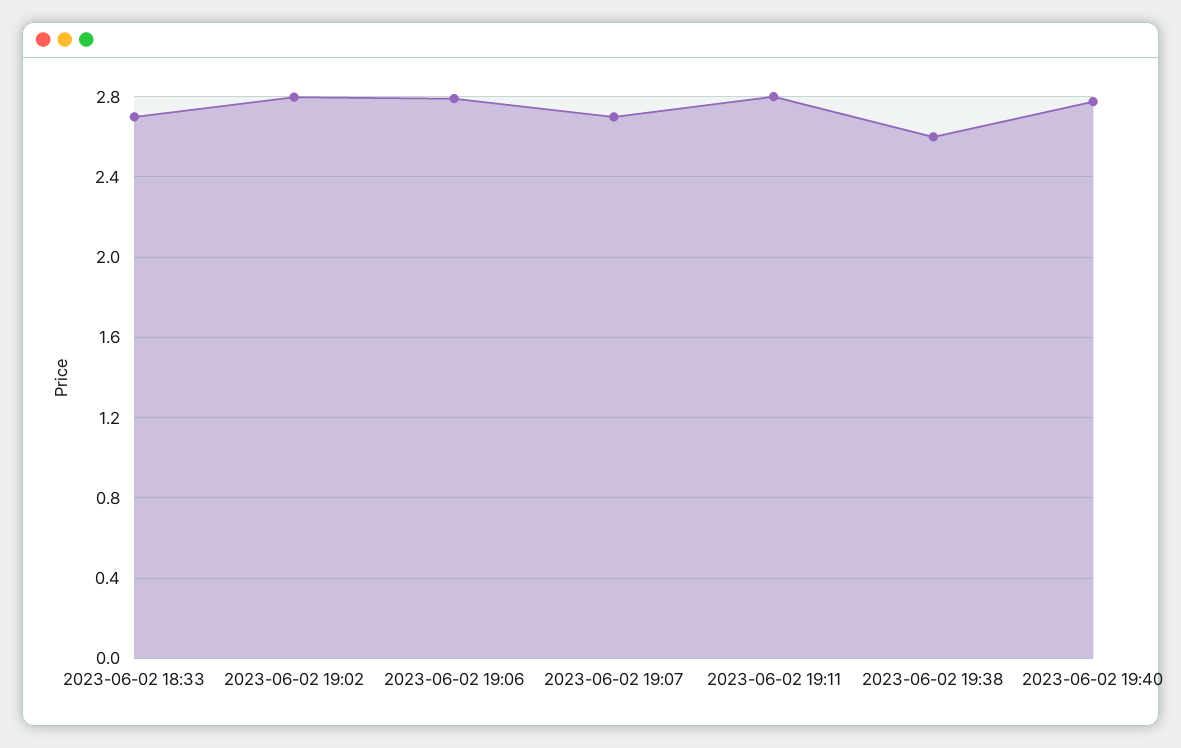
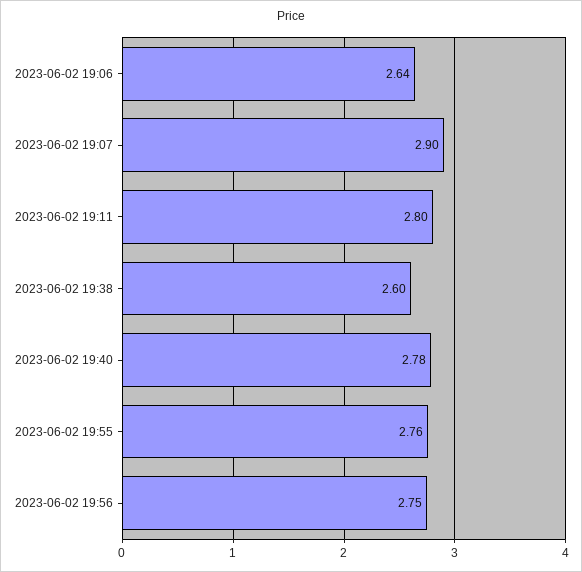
2023-06-02 18:33: 2.7 -> none
2023-06-02 19:02: 2.8 -> none
2023-06-02 19:06: 2.8 -> 2.64
2023-06-02 19:07: 2.7 -> 2.9
2023-06-02 19:55: none -> 2.76
2023-06-02 19:56: none -> 2.75

